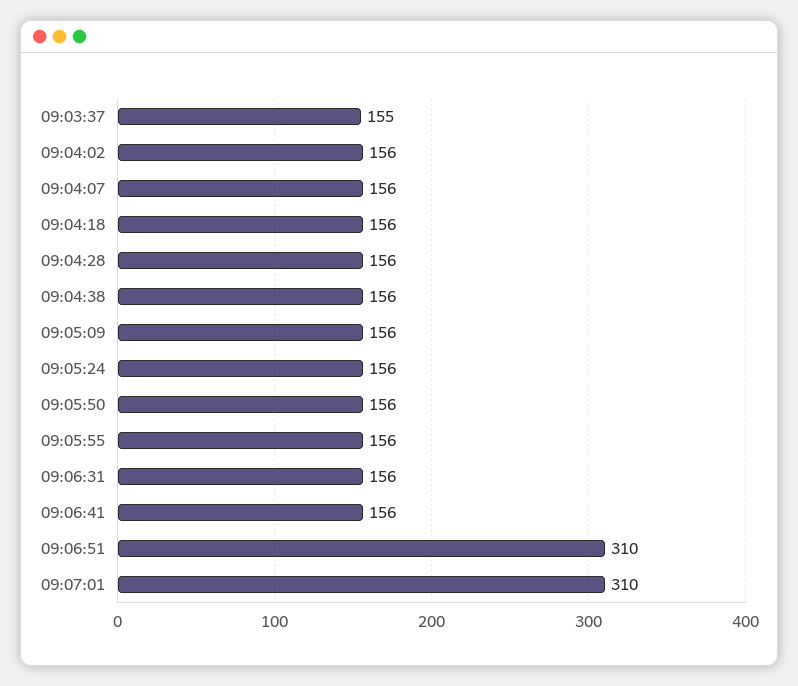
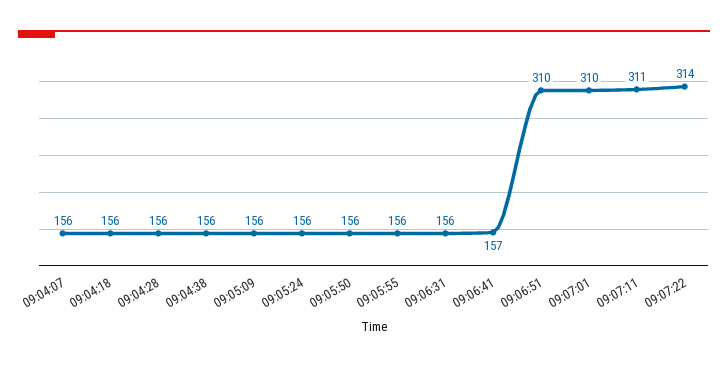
09:03:37: 155 -> none
09:04:02: 156 -> none
09:06:41: 156 -> 157
09:07:11: none -> 311
09:07:22: none -> 314

